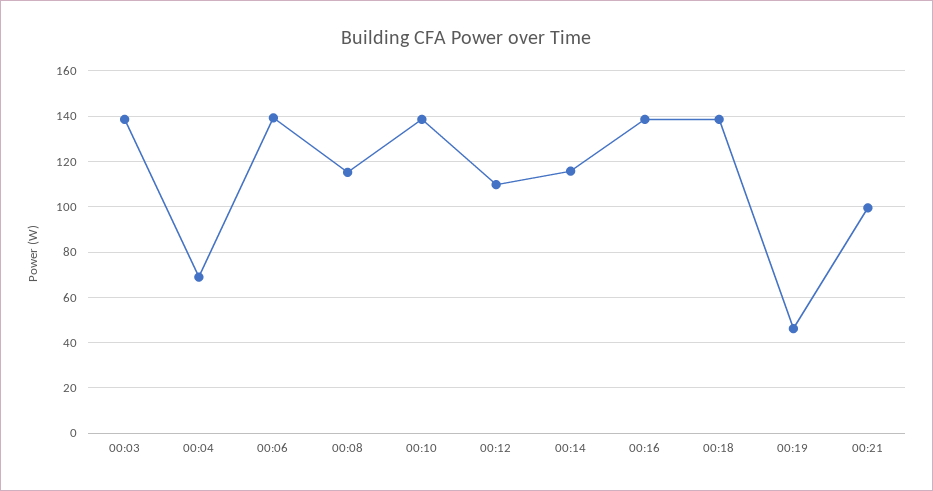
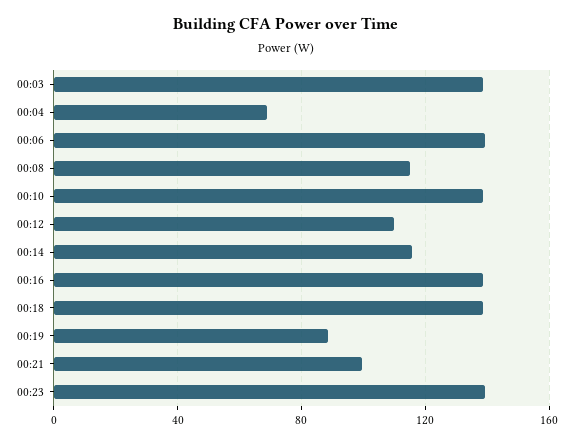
00:19: 45 -> 90
00:23: none -> 140

